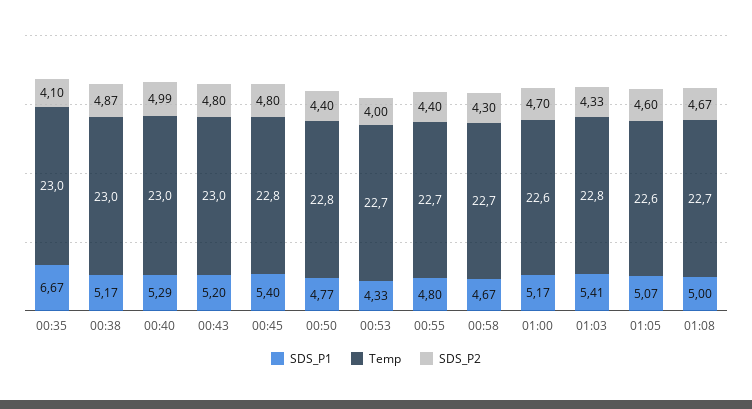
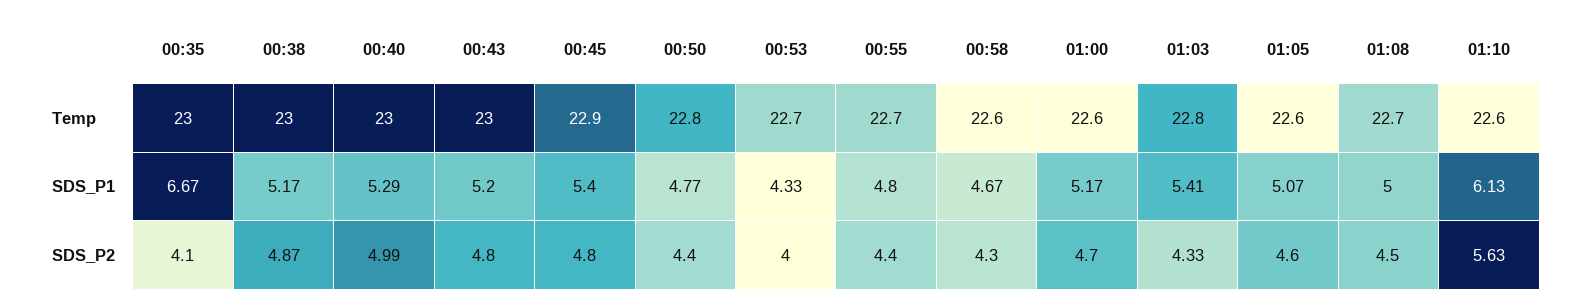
Temp, 00:45: 22.8 -> 22.9
Temp, 00:58: 22.7 -> 22.6
SDS_P2, 01:08: 4.67 -> 4.5
Temp, 01:10: none -> 22.6
SDS_P1, 01:10: none -> 6.13
SDS_P2, 01:10: none -> 5.63

